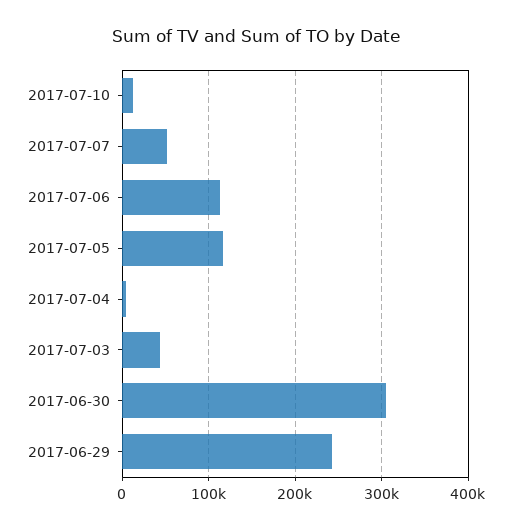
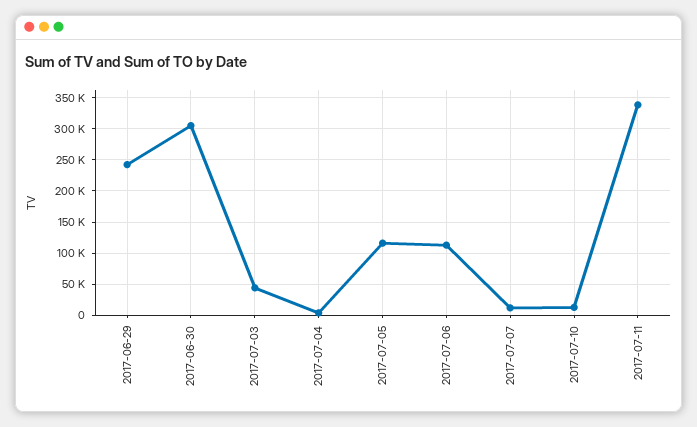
2017-07-07: 50000 -> 10000
2017-07-11: none -> 340000

